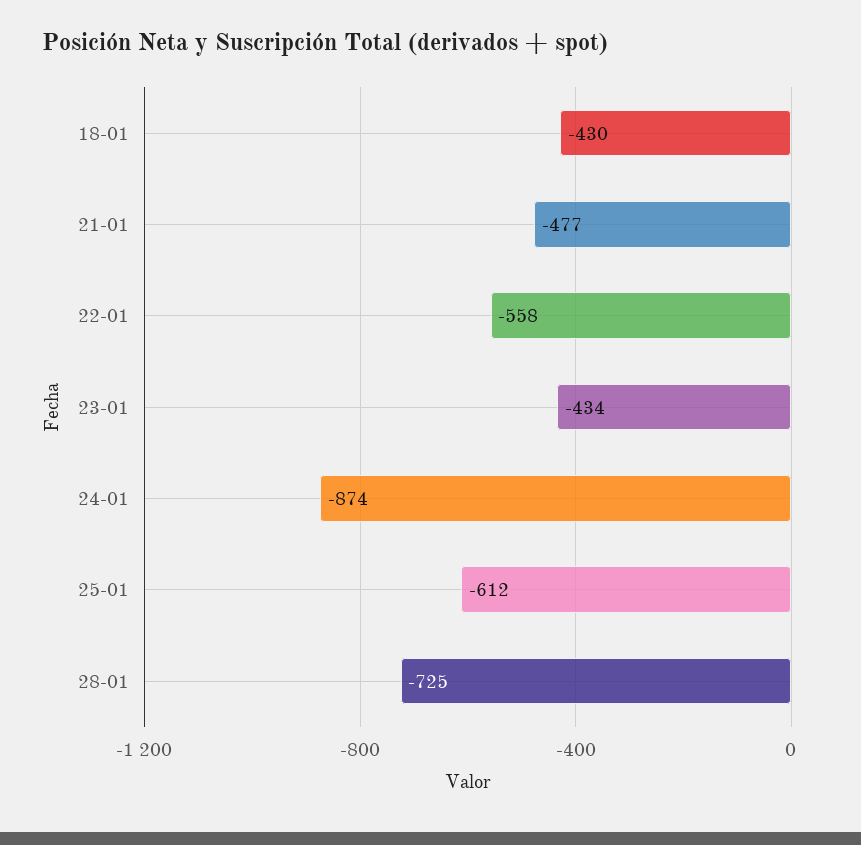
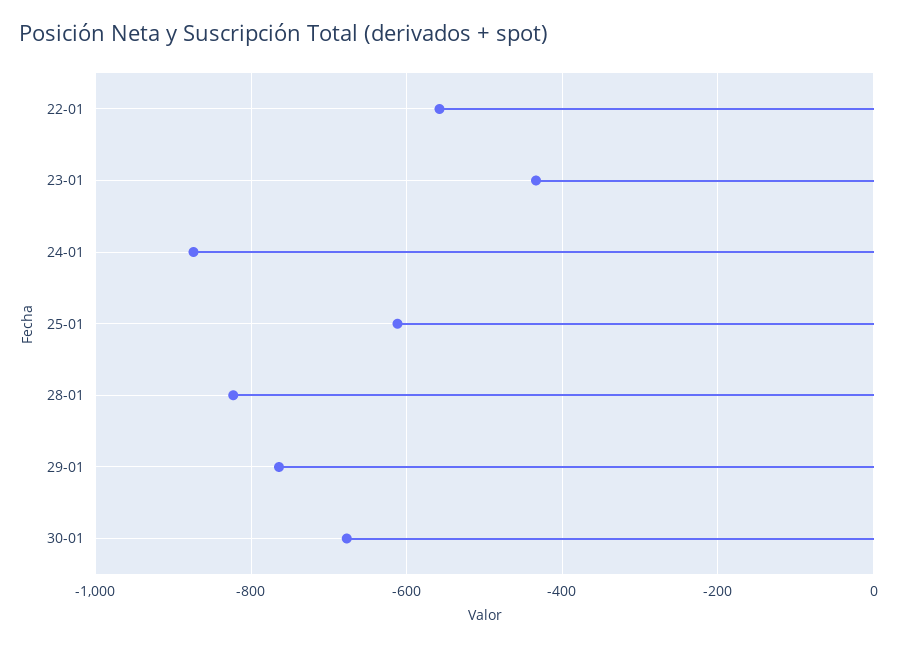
18-01: -430 -> none
21-01: -477 -> none
28-01: -725 -> -820
29-01: none -> -760
30-01: none -> -680

